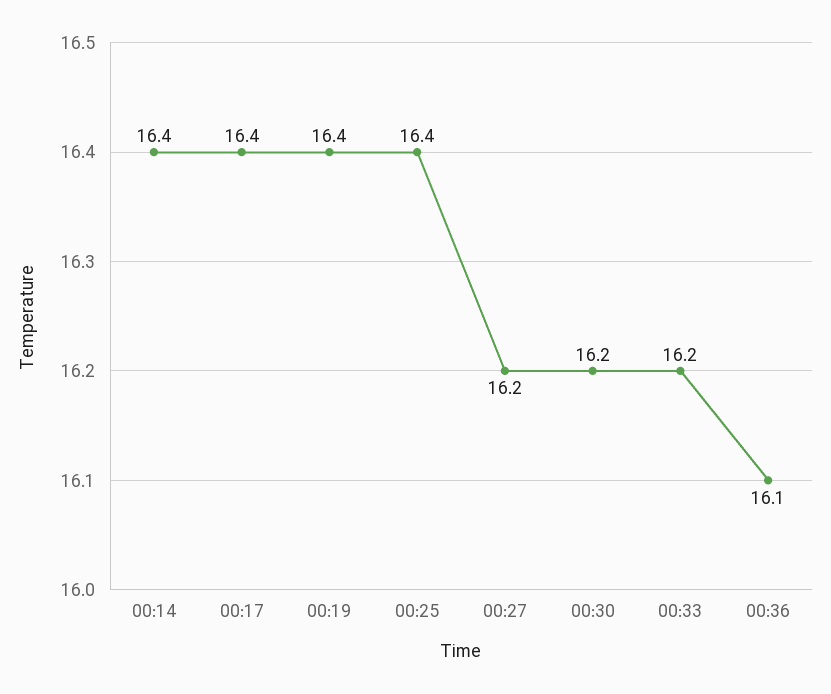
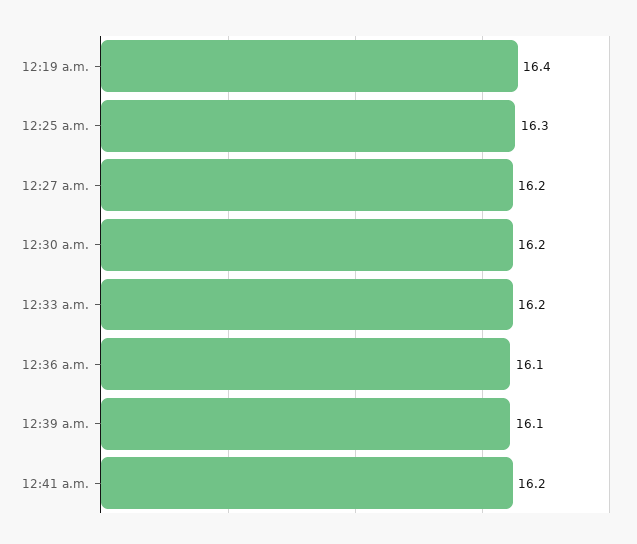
00:14: 16.4 -> none
00:17: 16.4 -> none
00:25: 16.4 -> 16.3
12:39 a.m.: none -> 16.1
12:41 a.m.: none -> 16.2

